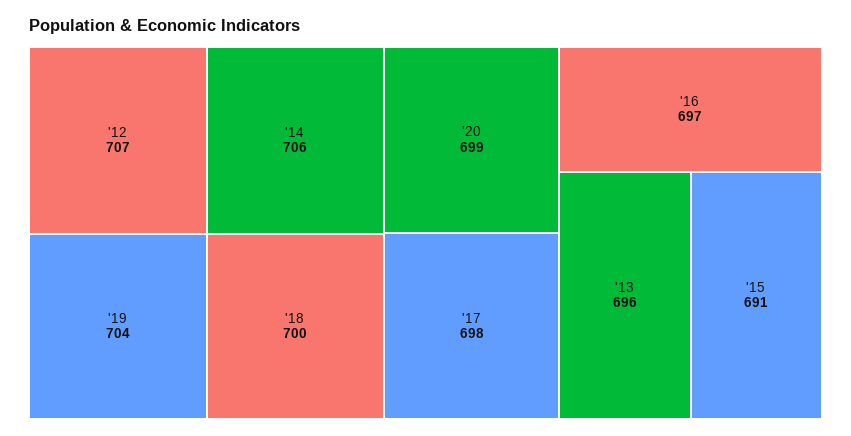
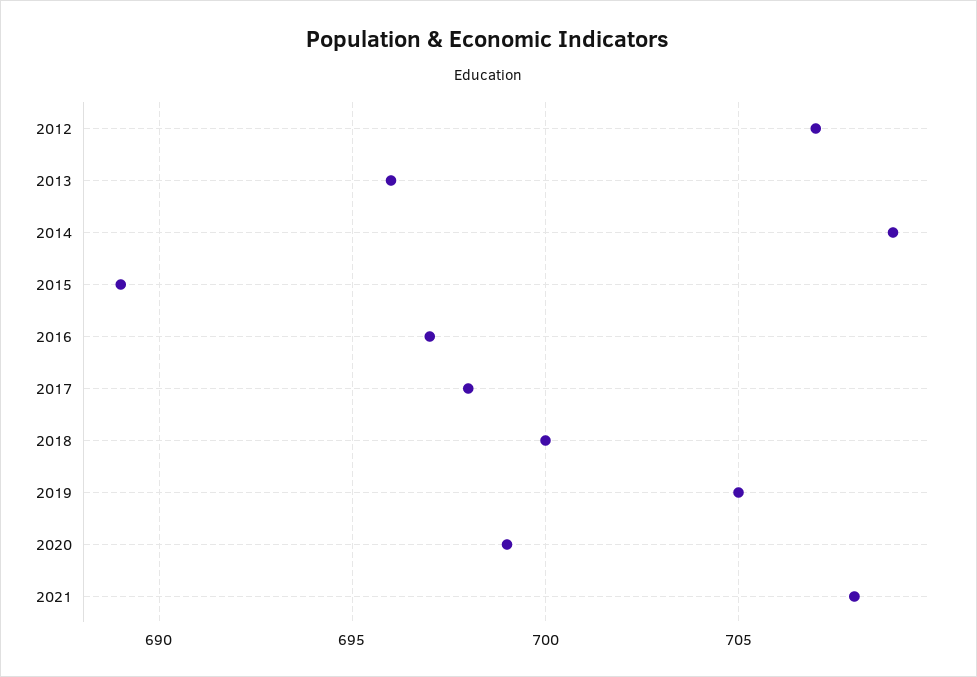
'14: 706 -> 709
'19: 704 -> 705
'15: 691 -> 689
2021: none -> 708

